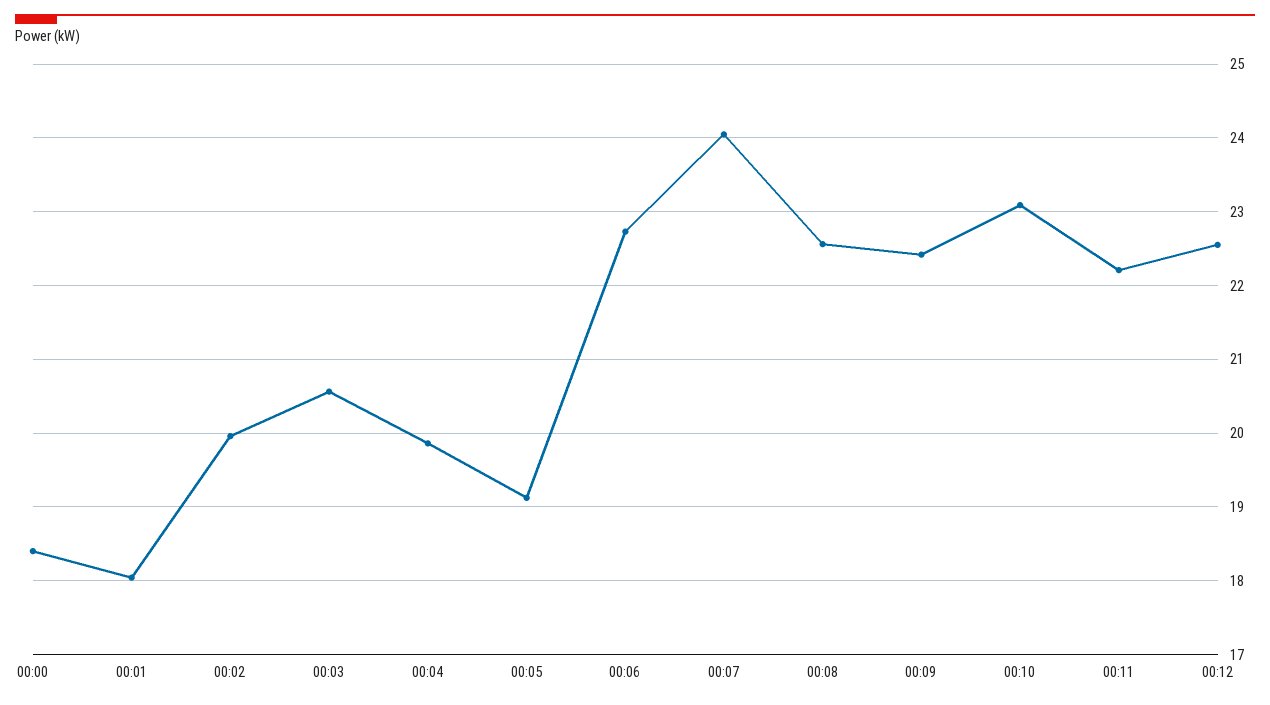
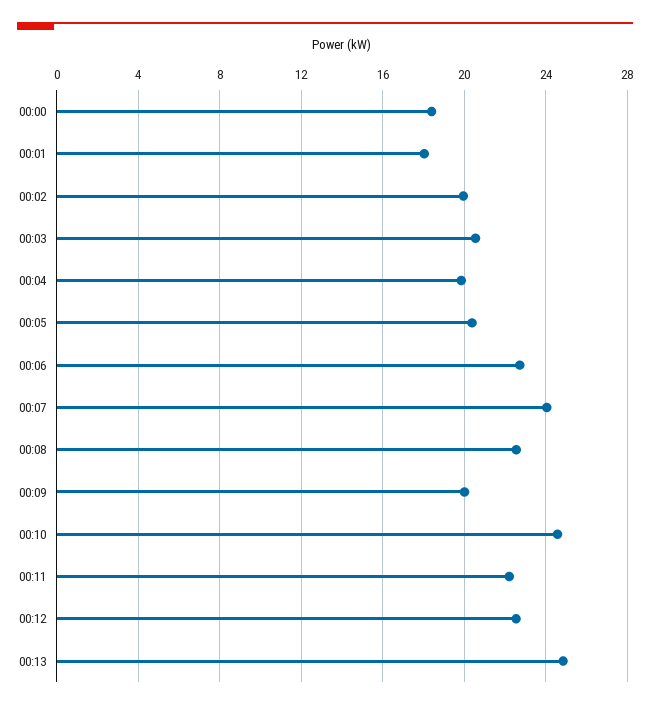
00:05: 19.1 -> 20.5
00:09: 22.4 -> 20
00:10: 23.1 -> 24.5
00:13: none -> 25

